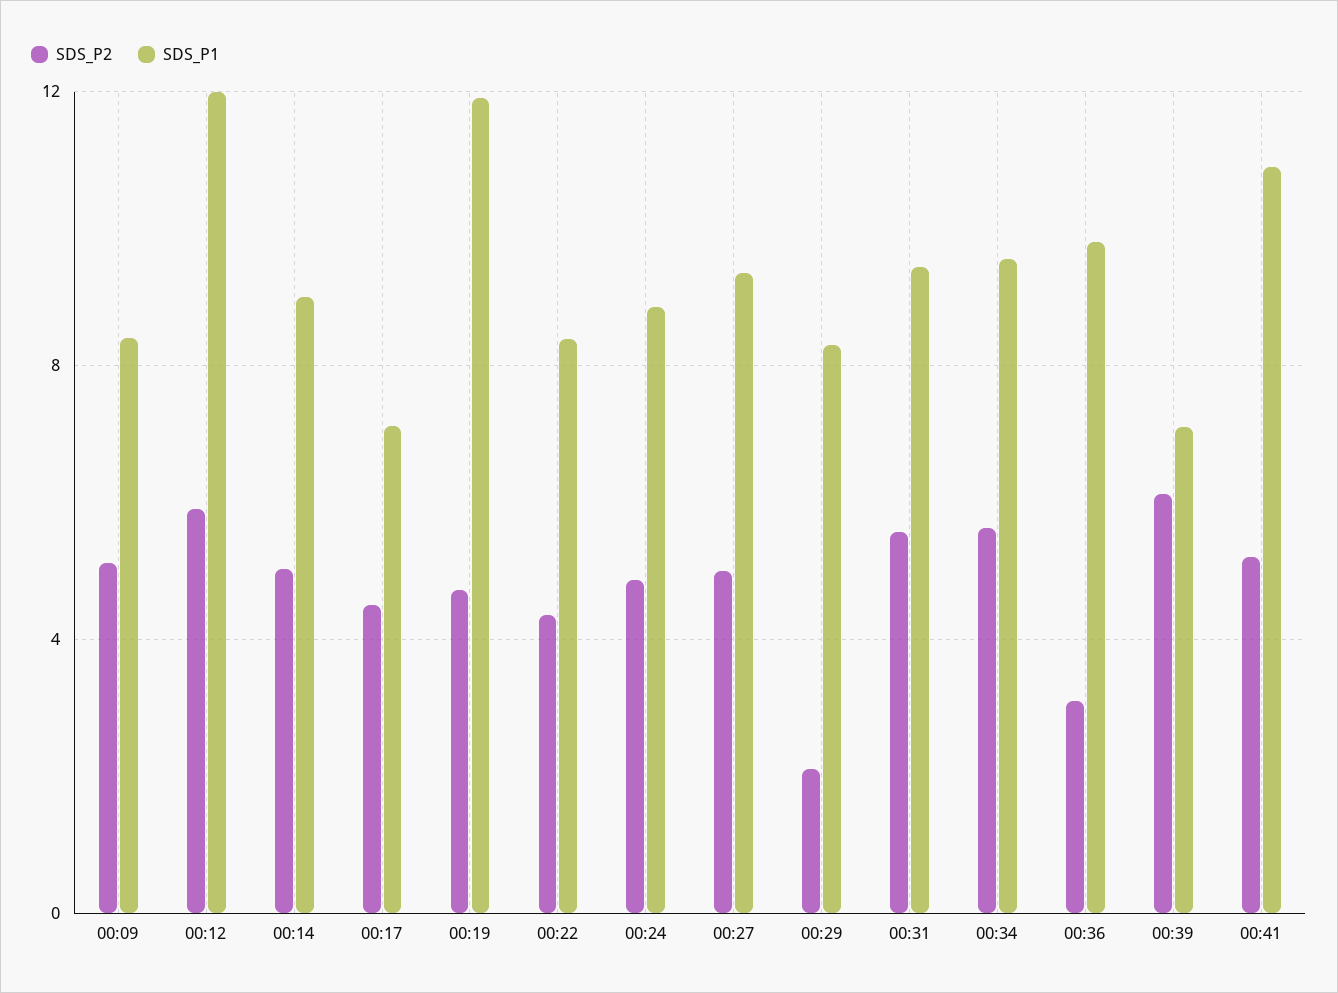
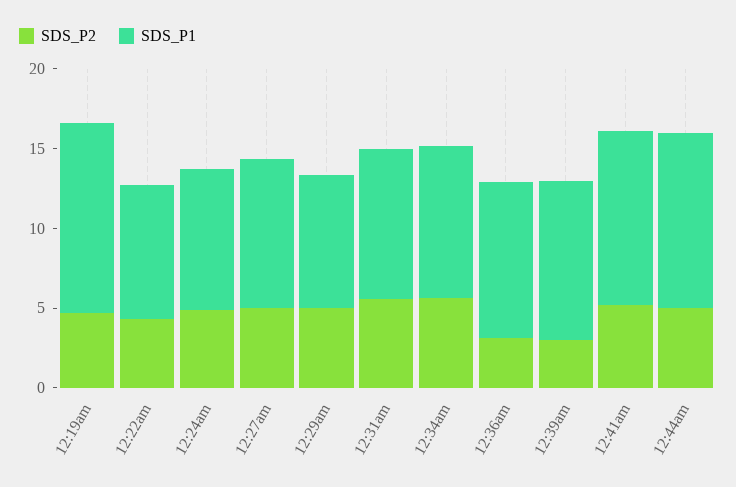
SDS_P2, 00:09: 5 -> none
SDS_P1, 00:09: 8.5 -> none
SDS_P2, 00:12: 6 -> none
SDS_P1, 00:12: 12 -> none
SDS_P2, 00:14: 5 -> none
SDS_P1, 00:14: 9 -> none
SDS_P2, 00:17: 4.5 -> none
SDS_P1, 00:17: 7 -> none
SDS_P2, 00:29: 2 -> 5
SDS_P2, 00:39: 6 -> 3
SDS_P1, 00:39: 7 -> 10
SDS_P2, 12:44am: none -> 5
SDS_P1, 12:44am: none -> 11

